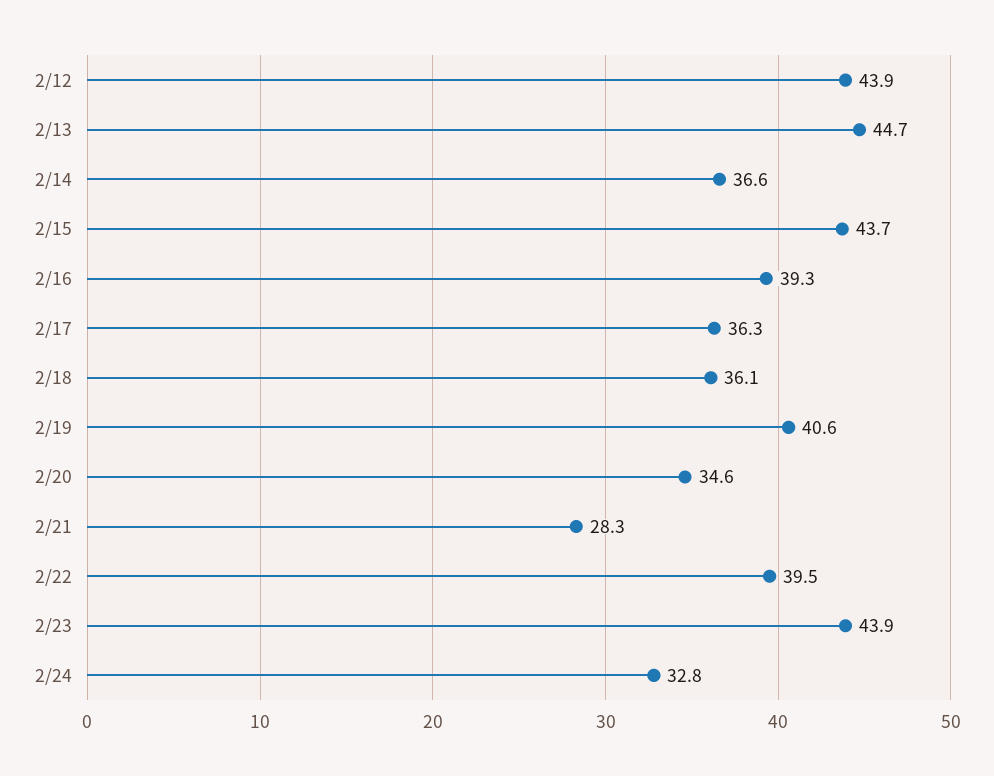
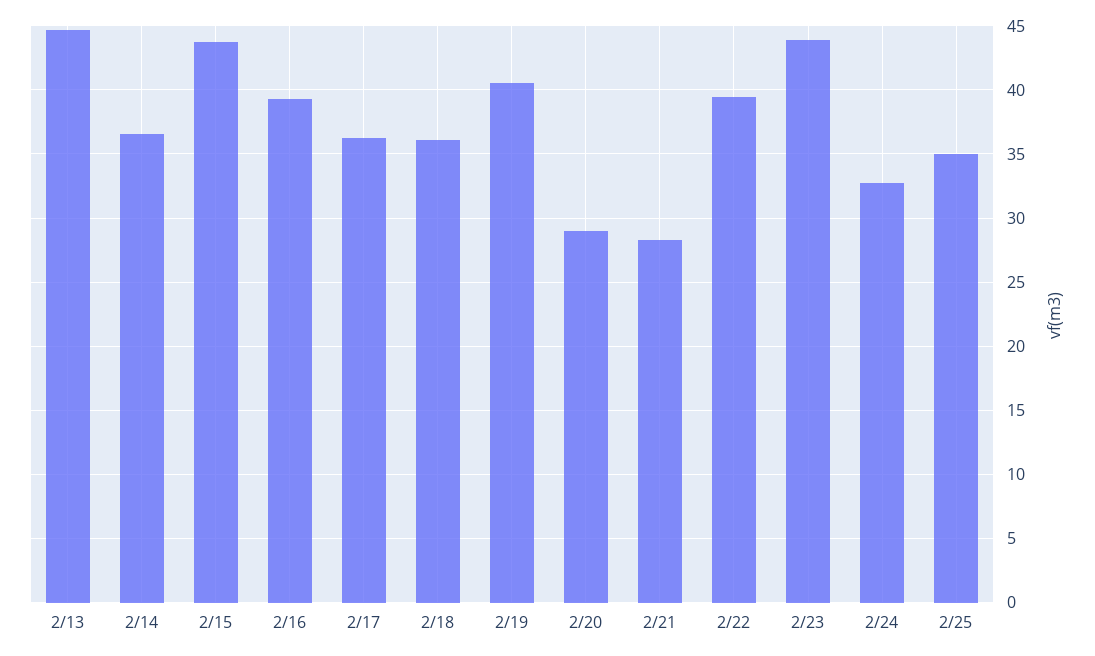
2/12: 43.9 -> none
2/20: 34.6 -> 29
2/25: none -> 35

